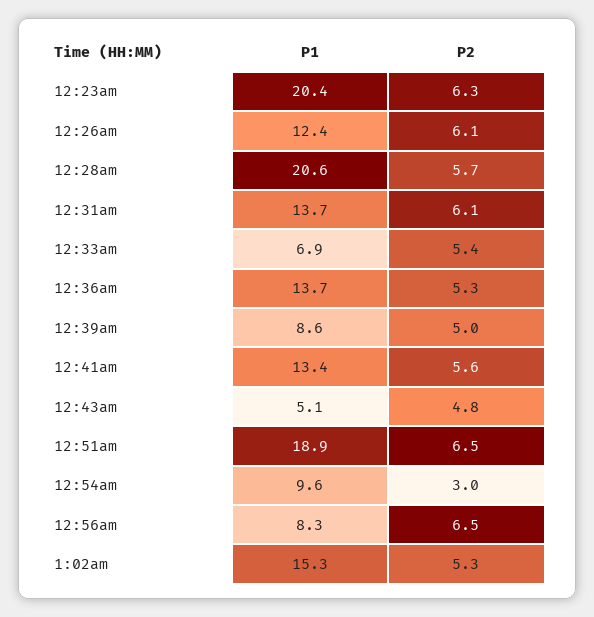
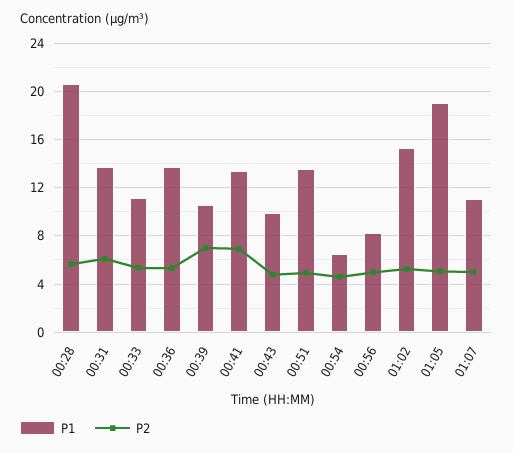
P1, 12:23am: 20.4 -> none
P2, 12:23am: 6.3 -> none
P1, 12:26am: 12.4 -> none
P2, 12:26am: 6.1 -> none
P1, 12:33am: 6.9 -> 11
P1, 12:39am: 8.6 -> 10.5
P2, 12:39am: 5 -> 7
P2, 12:41am: 5.6 -> 7
P1, 12:43am: 5.1 -> 10
P1, 12:51am: 18.9 -> 13.5
P2, 12:51am: 6.5 -> 5
P1, 12:54am: 9.6 -> 6.5
P2, 12:54am: 3 -> 4.5
P2, 12:56am: 6.5 -> 5
P1, 01:05: none -> 19
P2, 01:05: none -> 5
P1, 01:07: none -> 11
P2, 01:07: none -> 5

